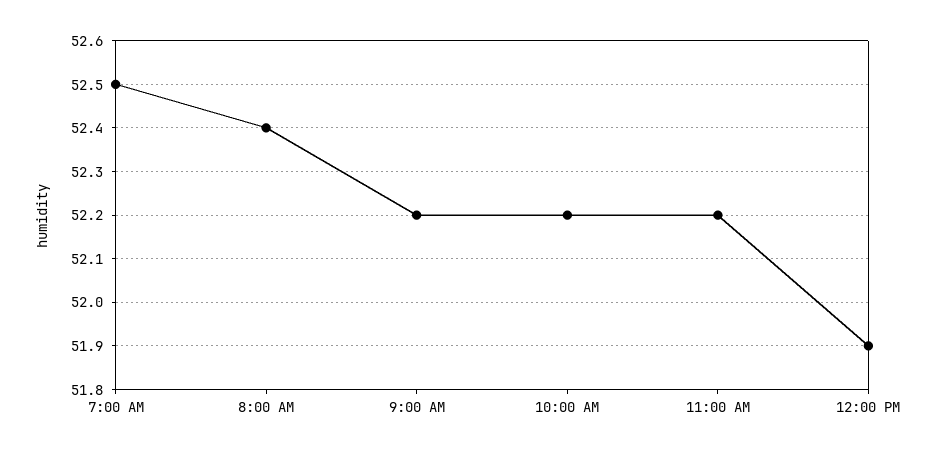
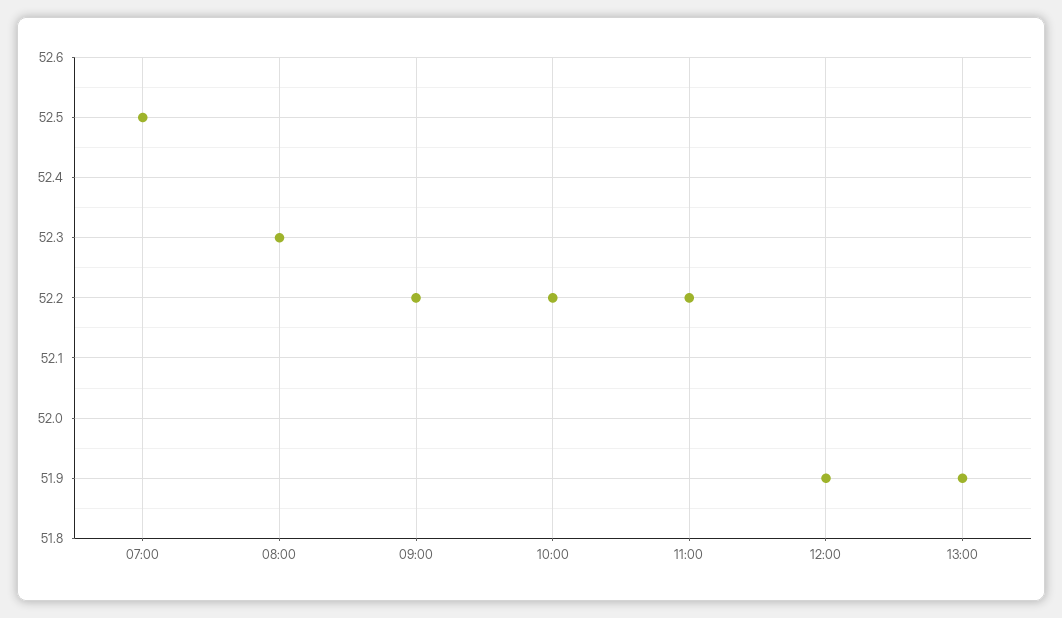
8:00 AM: 52.4 -> 52.3
13:00: none -> 51.9

